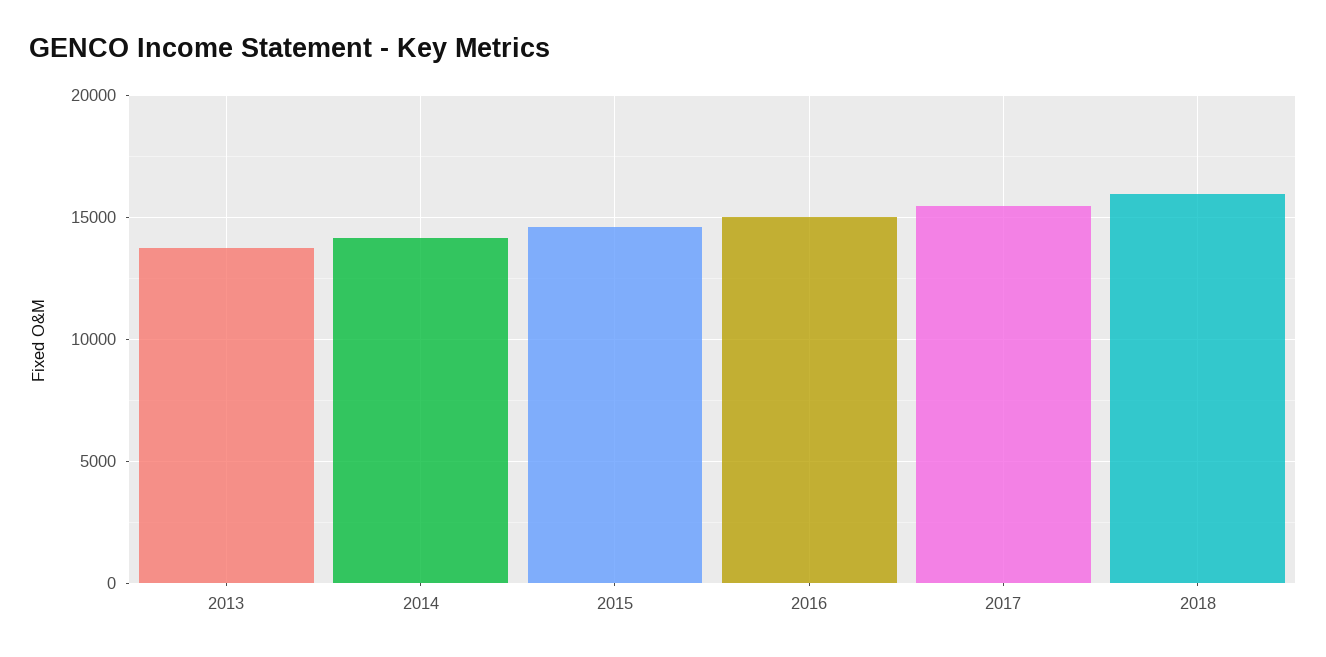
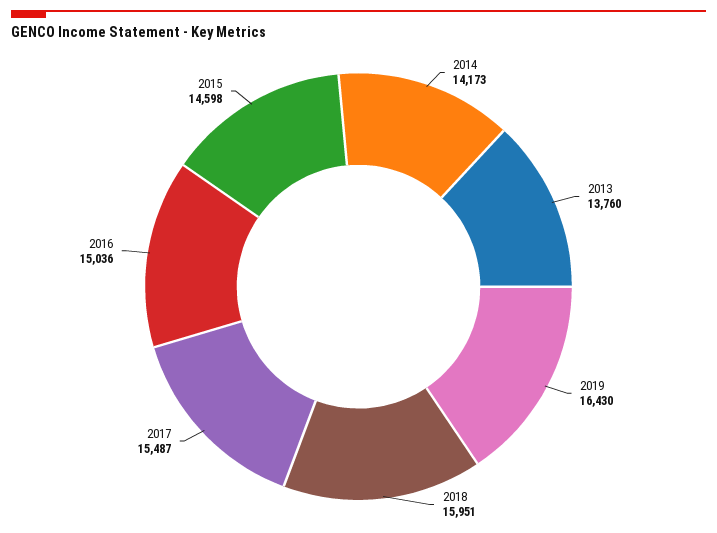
2019: none -> 16430

